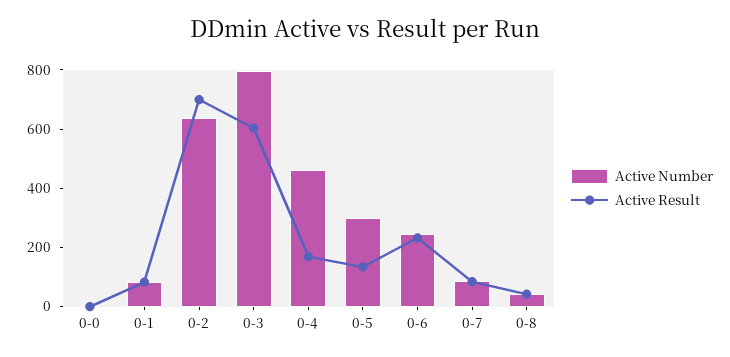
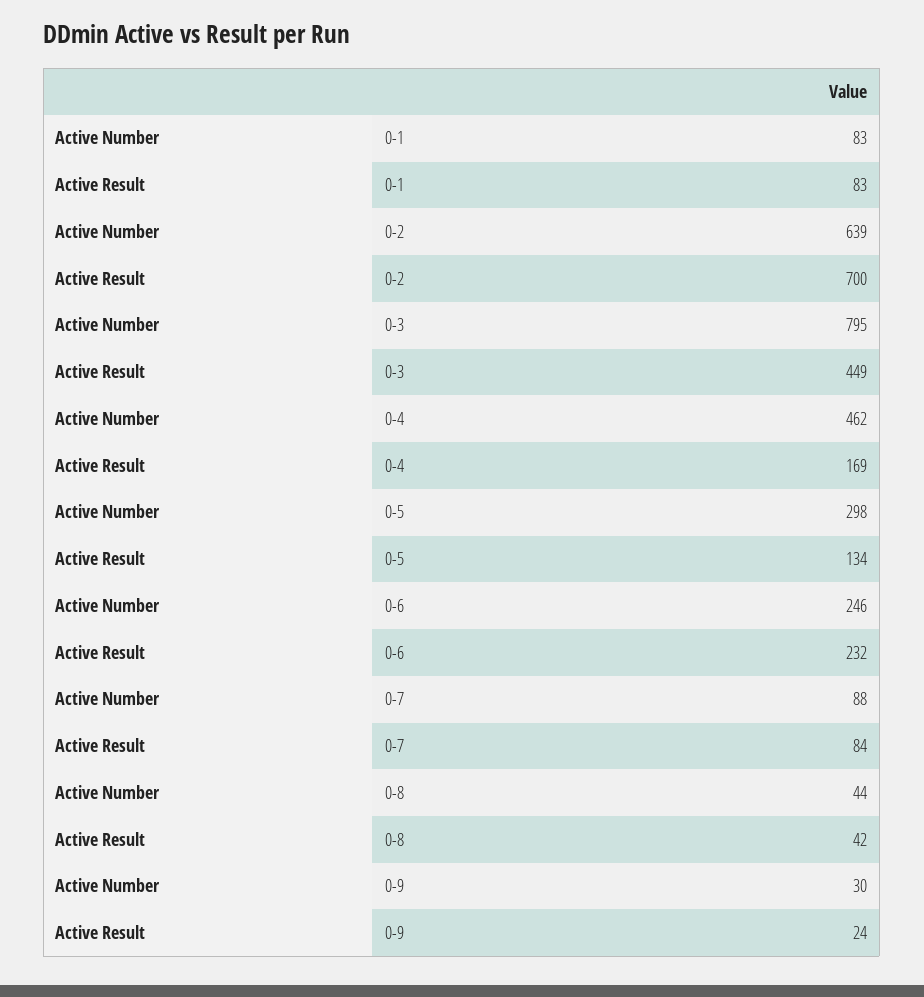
Active Number, 0-0: 0 -> none
Active Result, 0-0: 0 -> none
Active Result, 0-3: 600 -> 449
Active Number, 0-9: none -> 30
Active Result, 0-9: none -> 24

